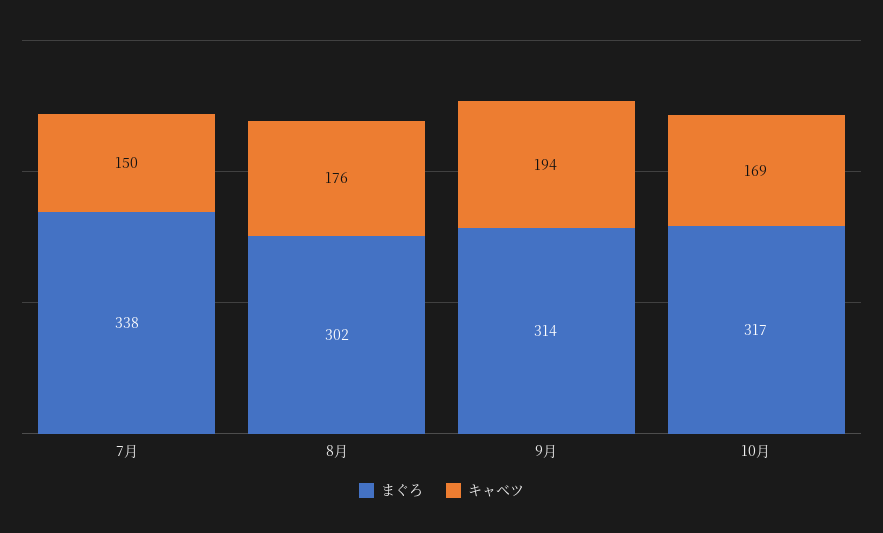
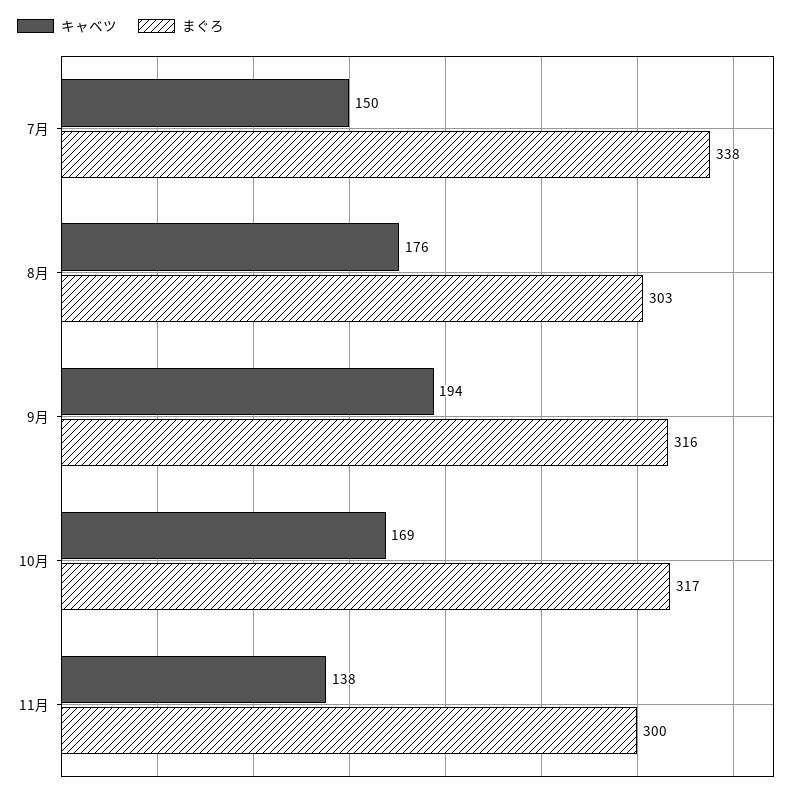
まぐろ, 8月: 302 -> 303
まぐろ, 9月: 314 -> 316
キャベツ, 11月: none -> 138
まぐろ, 11月: none -> 300

